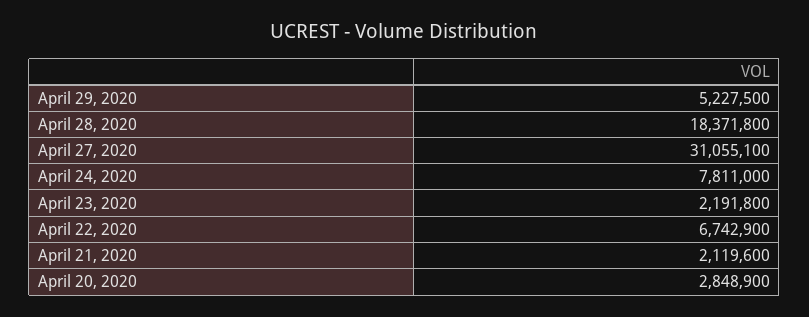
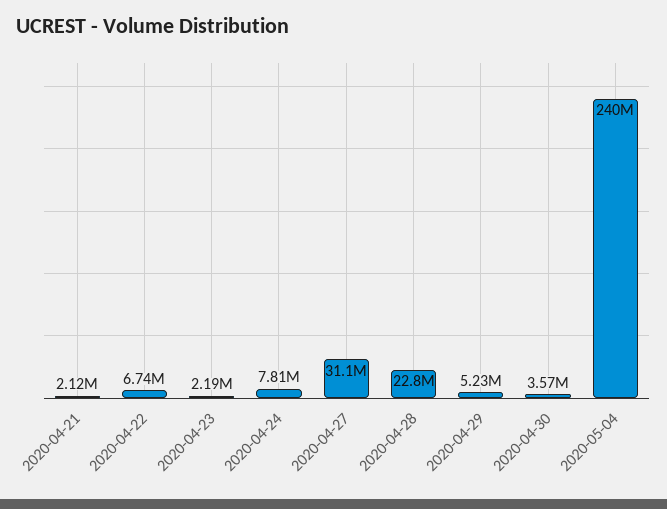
April 28, 2020: 18371800 -> 22800000
April 20, 2020: 2848900 -> none
2020-04-30: none -> 3570000
2020-05-04: none -> 240000000

